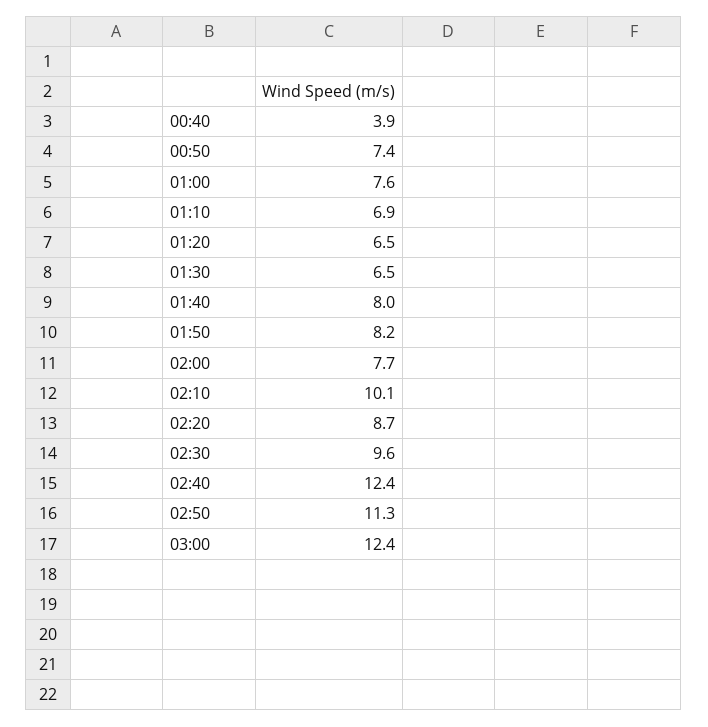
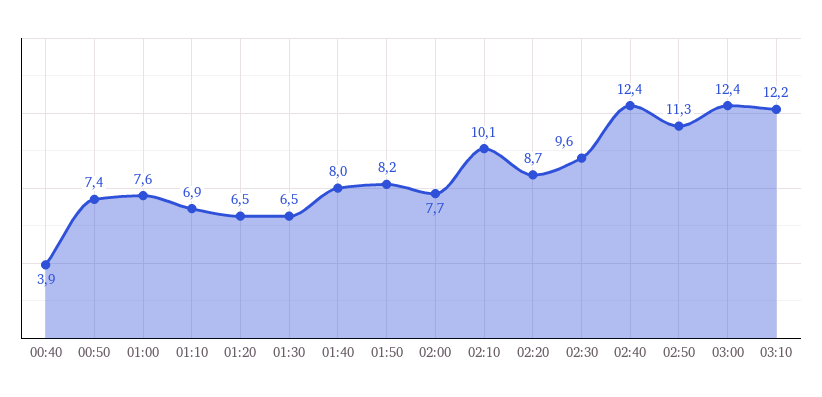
03:10: none -> 12.2

